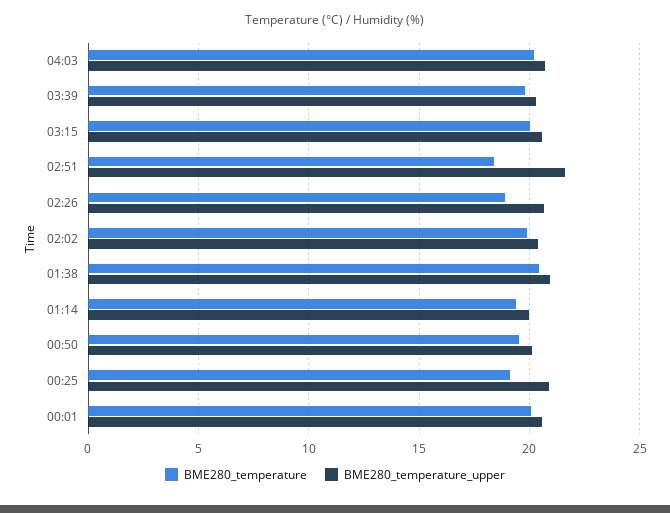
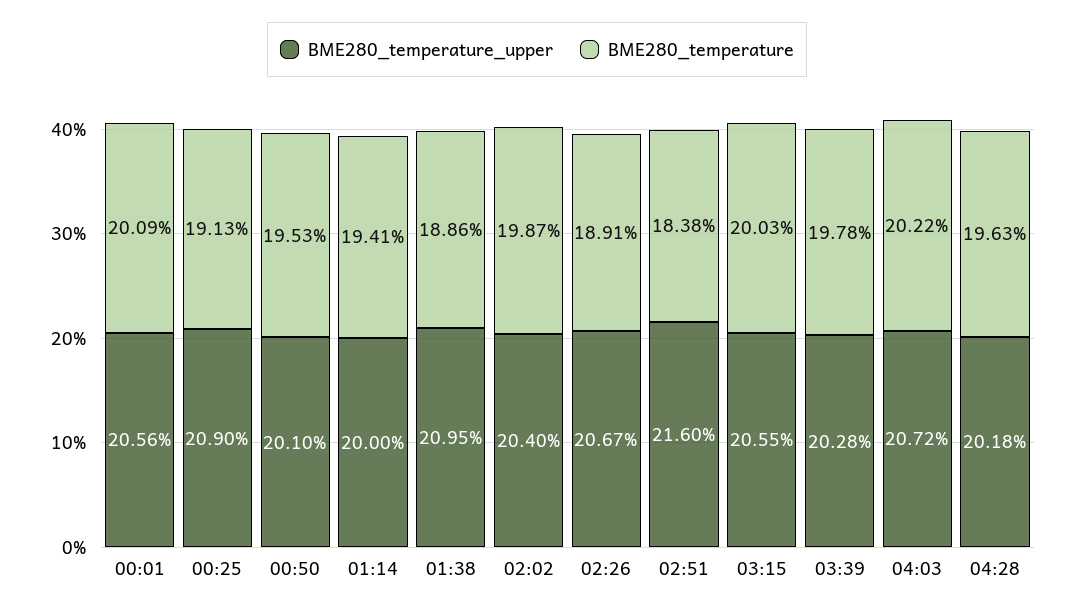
BME280_temperature, 01:38: 20.5 -> 18.86
BME280_temperature_upper, 04:28: none -> 20.18
BME280_temperature, 04:28: none -> 19.63

